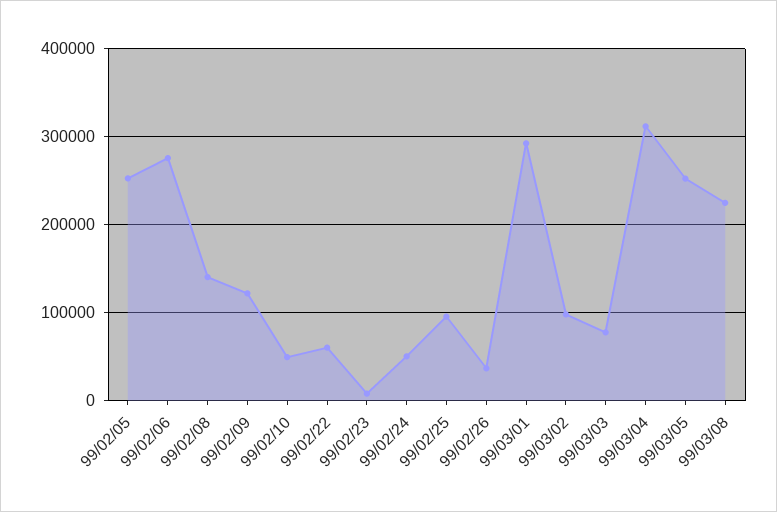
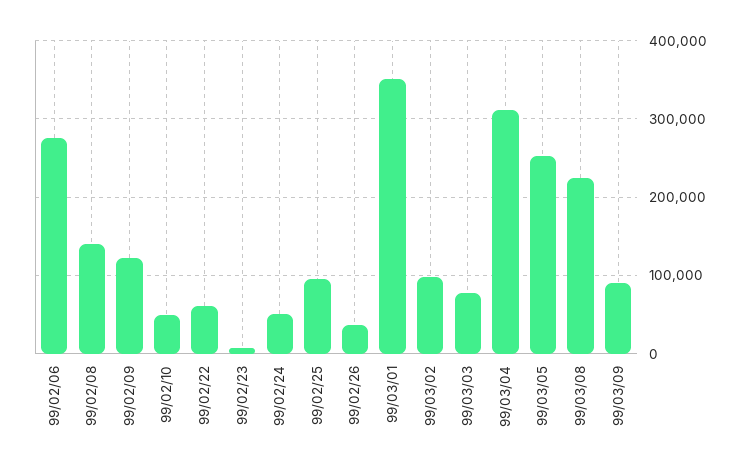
99/02/05: 250000 -> none
99/03/01: 290000 -> 350000
99/03/09: none -> 90000

